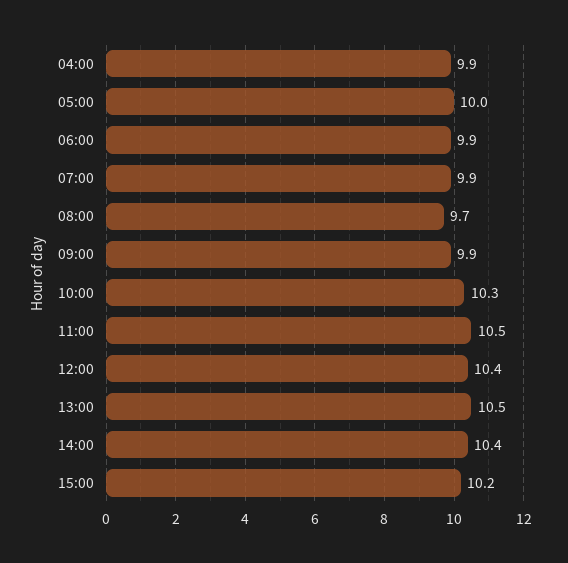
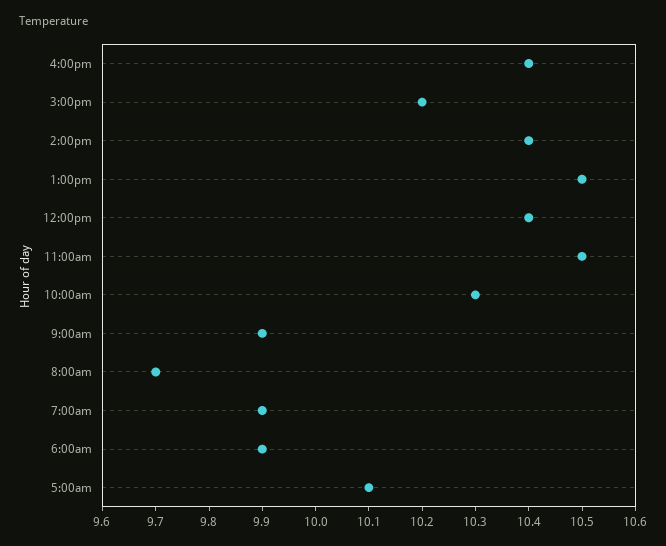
04:00: 9.9 -> none
05:00: 10 -> 10.1
4:00pm: none -> 10.4

